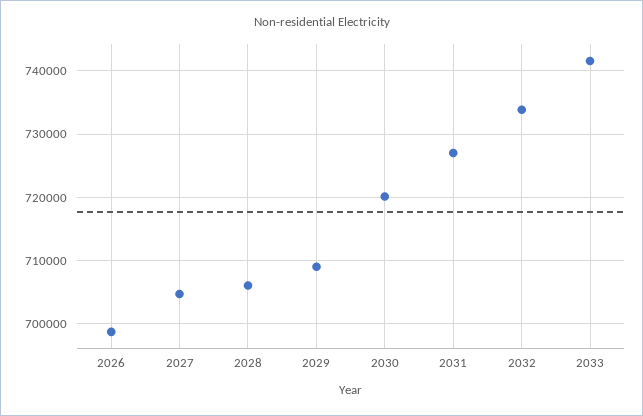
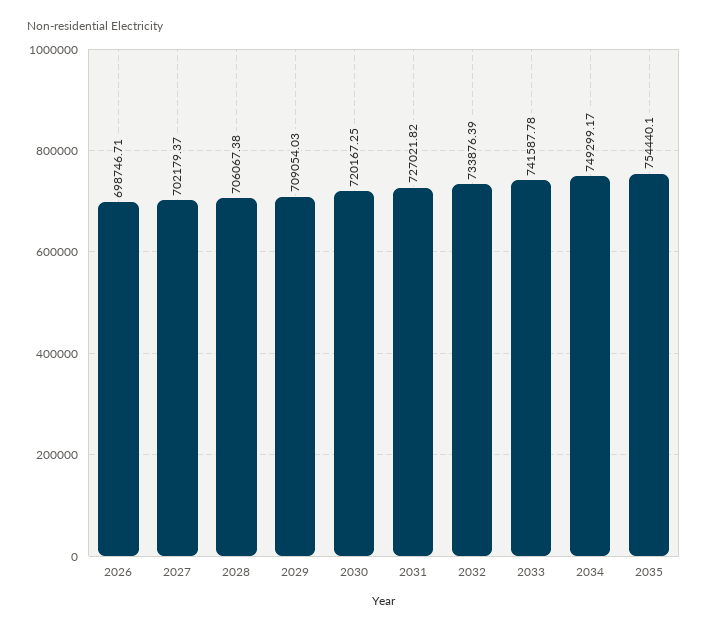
2027: 705000 -> 702179.37
2034: none -> 749299.17
2035: none -> 754440.1

